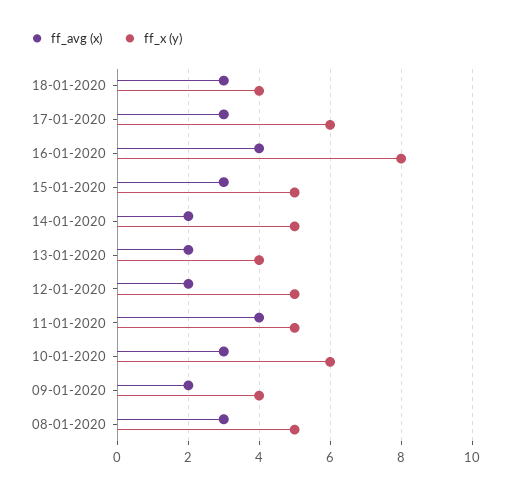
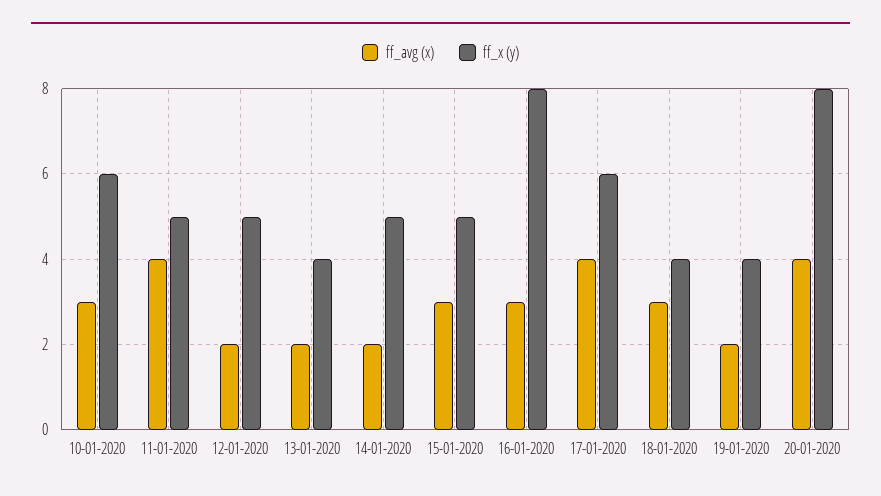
ff_avg (x), 17-01-2020: 3 -> 4
ff_avg (x), 16-01-2020: 4 -> 3
ff_avg (x), 09-01-2020: 2 -> none
ff_x (y), 09-01-2020: 4 -> none
ff_avg (x), 08-01-2020: 3 -> none
ff_x (y), 08-01-2020: 5 -> none
ff_avg (x), 19-01-2020: none -> 2
ff_x (y), 19-01-2020: none -> 4
ff_avg (x), 20-01-2020: none -> 4
ff_x (y), 20-01-2020: none -> 8

